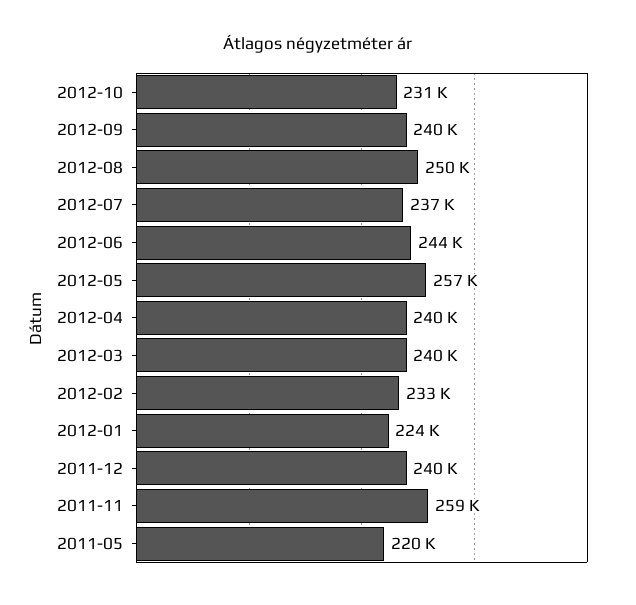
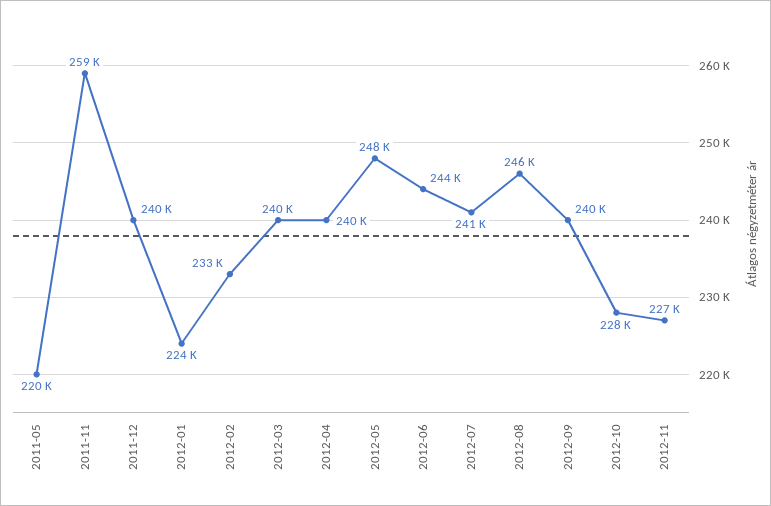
2012-10: 231000 -> 228000
2012-08: 250000 -> 246000
2012-07: 237000 -> 241000
2012-05: 257000 -> 248000
2012-11: none -> 227000

